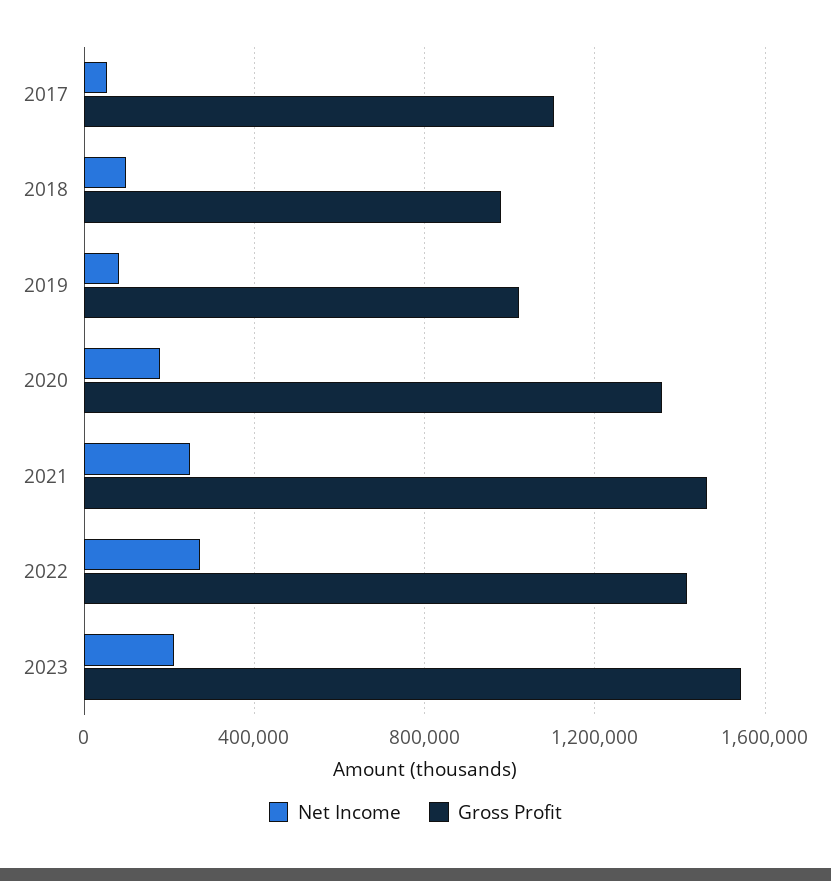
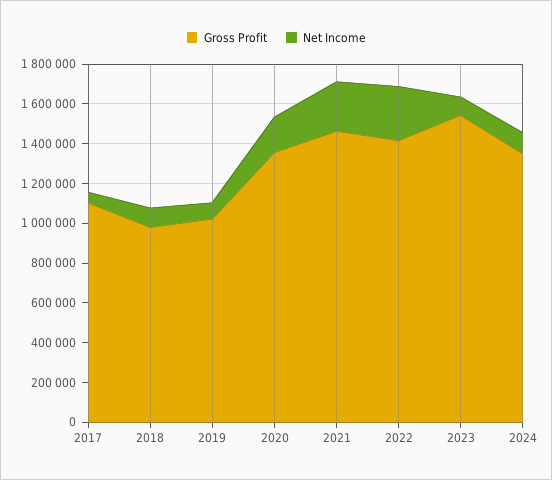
Net Income, 2023: 200000 -> 100000
Gross Profit, 2024: none -> 1350000
Net Income, 2024: none -> 100000

